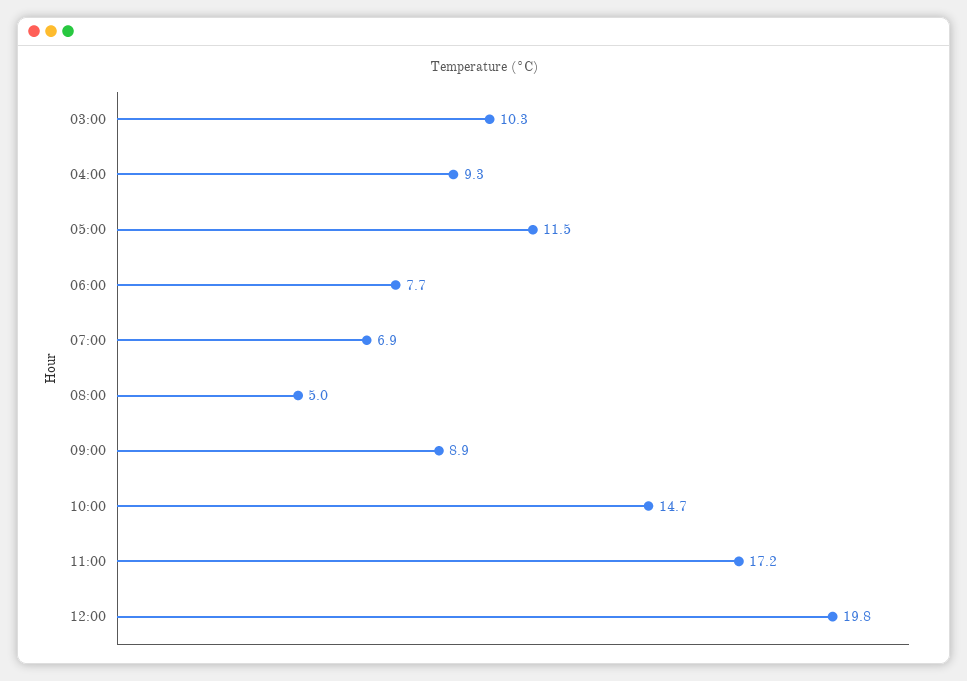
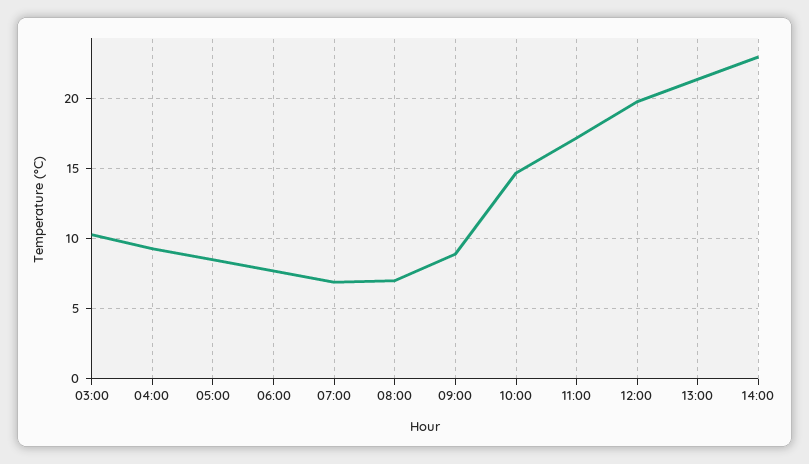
05:00: 11.5 -> 8.5
08:00: 5 -> 7
13:00: none -> 21.5
14:00: none -> 23

